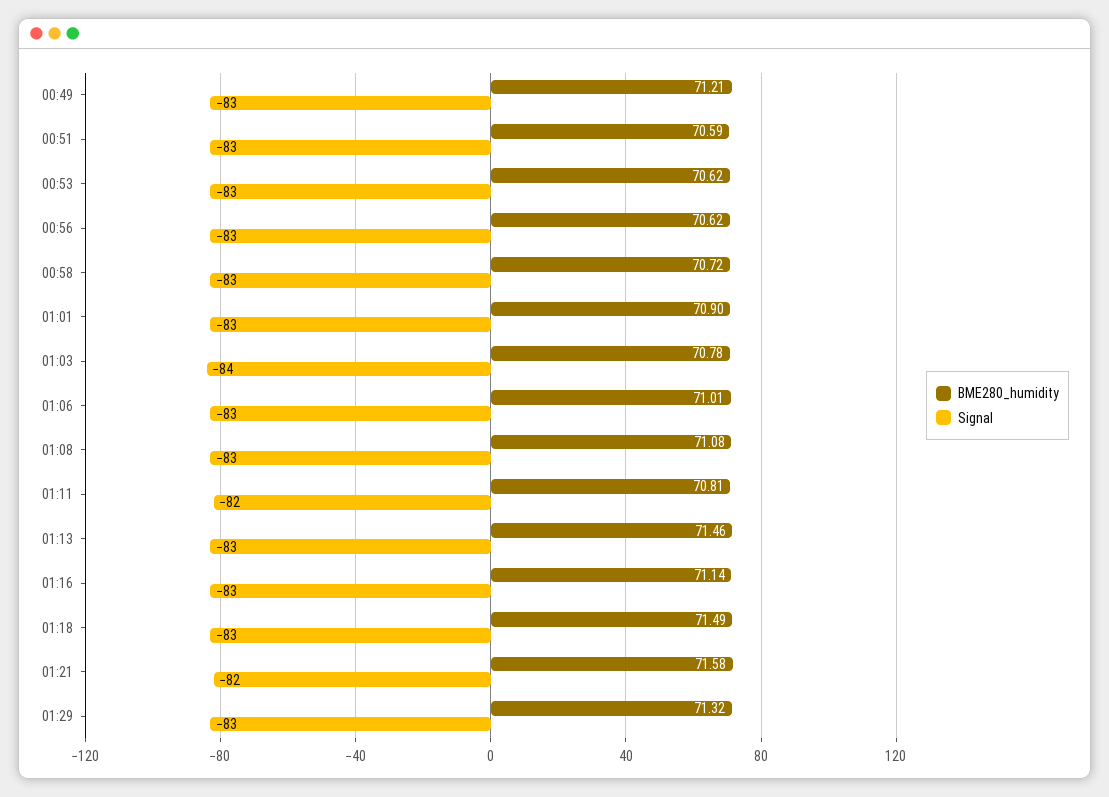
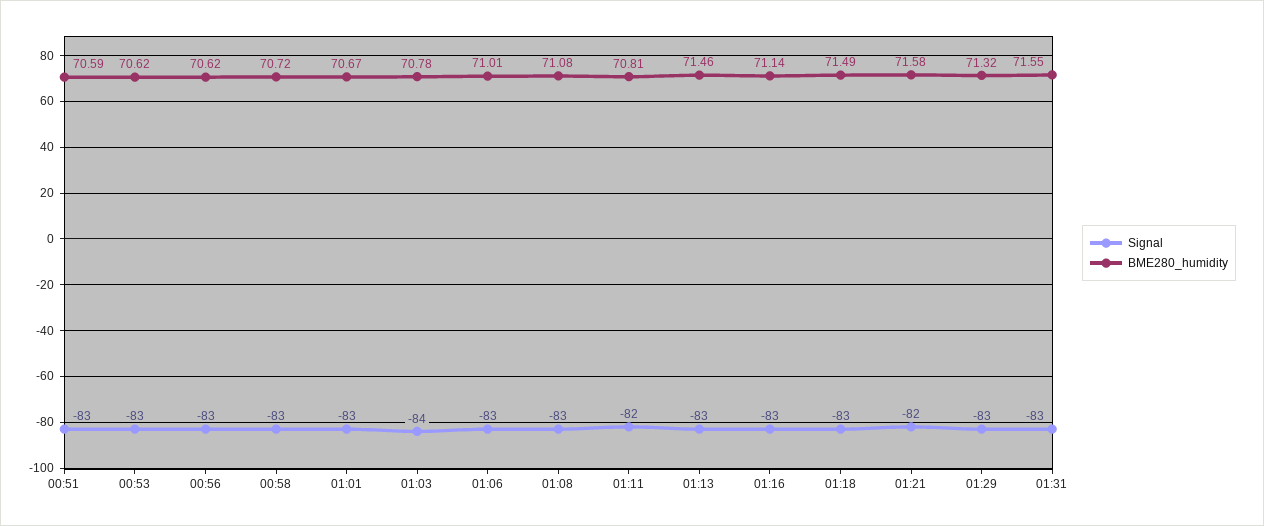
BME280_humidity, 00:49: 71.21 -> none
Signal, 00:49: -83 -> none
BME280_humidity, 01:01: 70.9 -> 70.67
Signal, 01:31: none -> -83
BME280_humidity, 01:31: none -> 71.55

